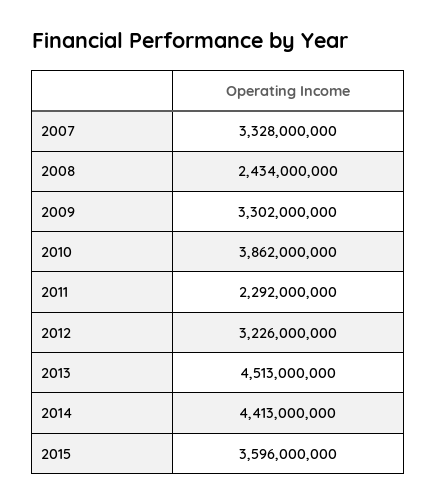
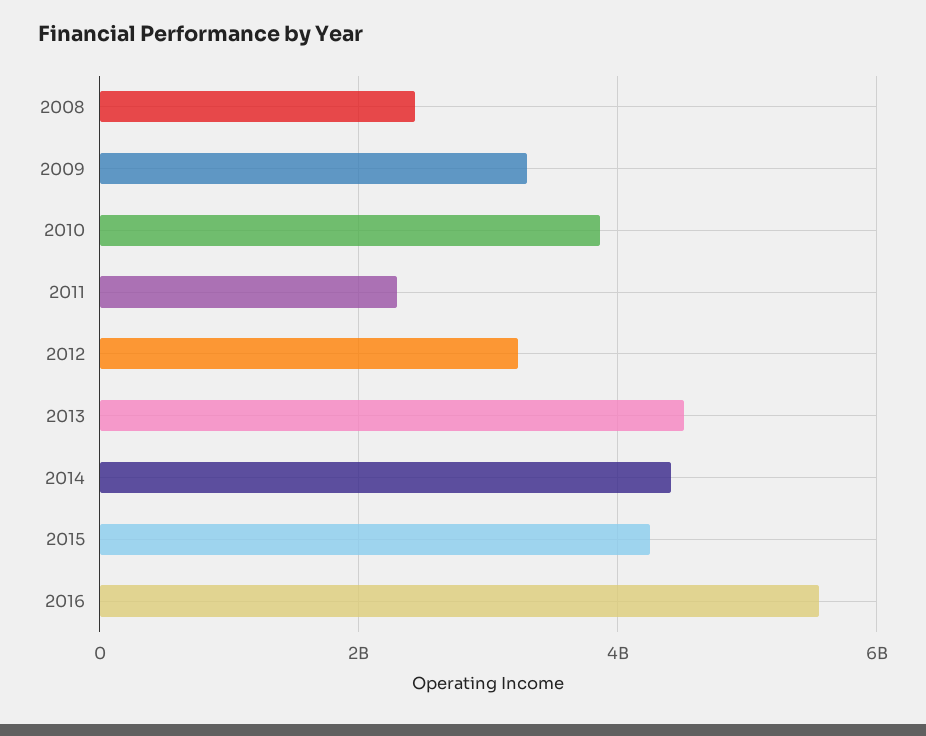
2007: 3328000000 -> none
2015: 3596000000 -> 4200000000
2016: none -> 5600000000

